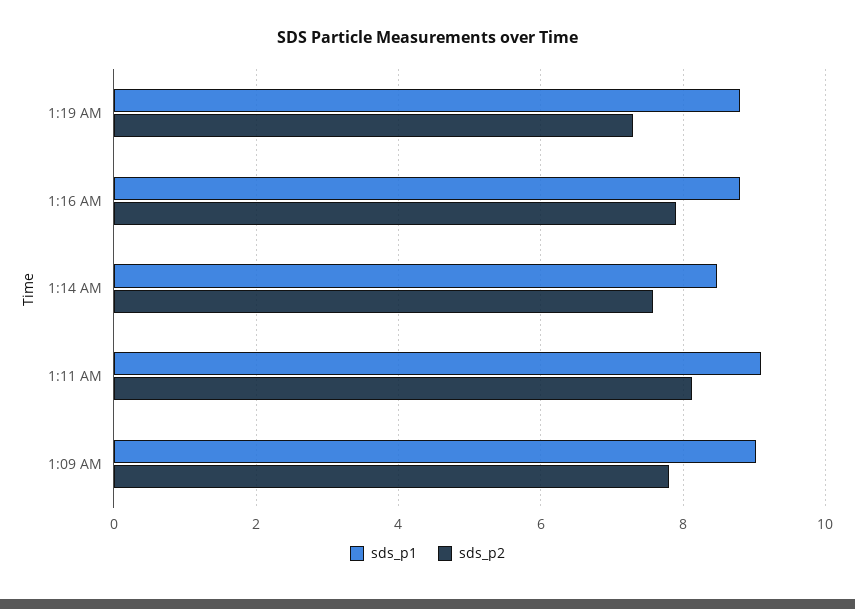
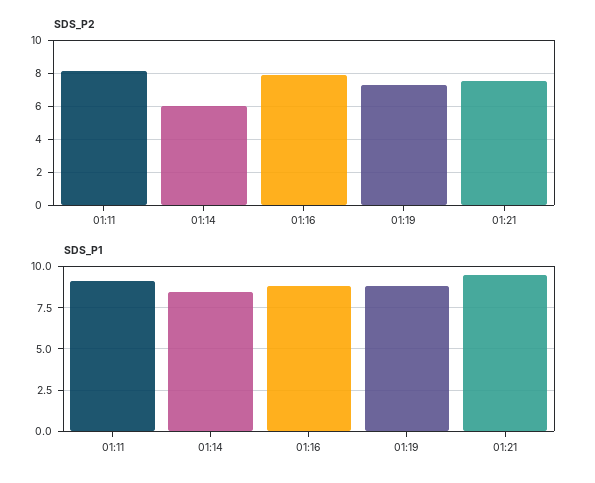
sds_p2, 1:14 AM: 7.6 -> 6
sds_p1, 1:09 AM: 9 -> none
sds_p2, 1:09 AM: 7.8 -> none
sds_p2, 01:21: none -> 7.5
sds_p1, 01:21: none -> 9.5

